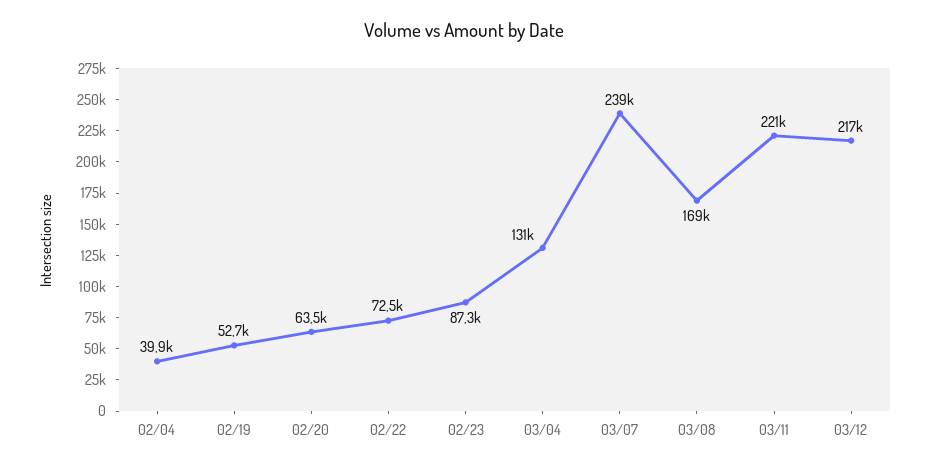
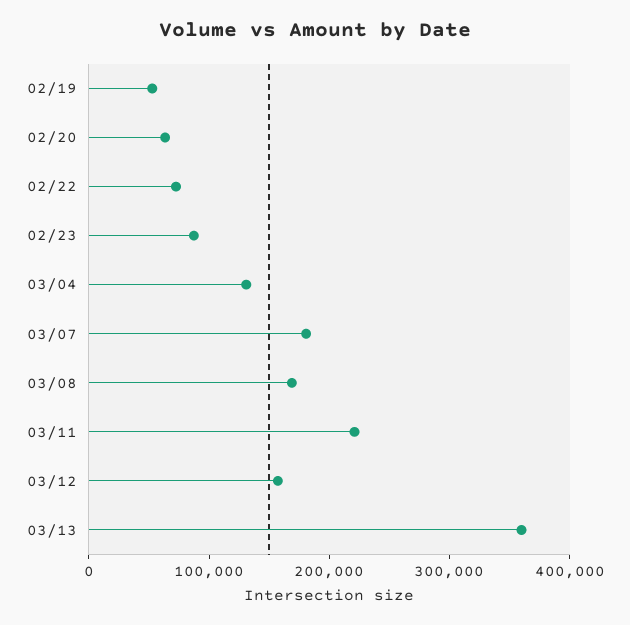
02/04: 39900 -> none
03/07: 239000 -> 180000
03/12: 217000 -> 160000
03/13: none -> 360000

